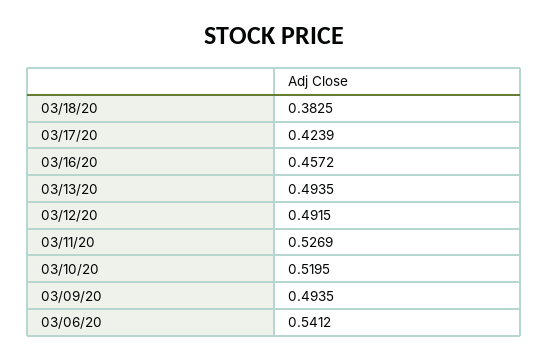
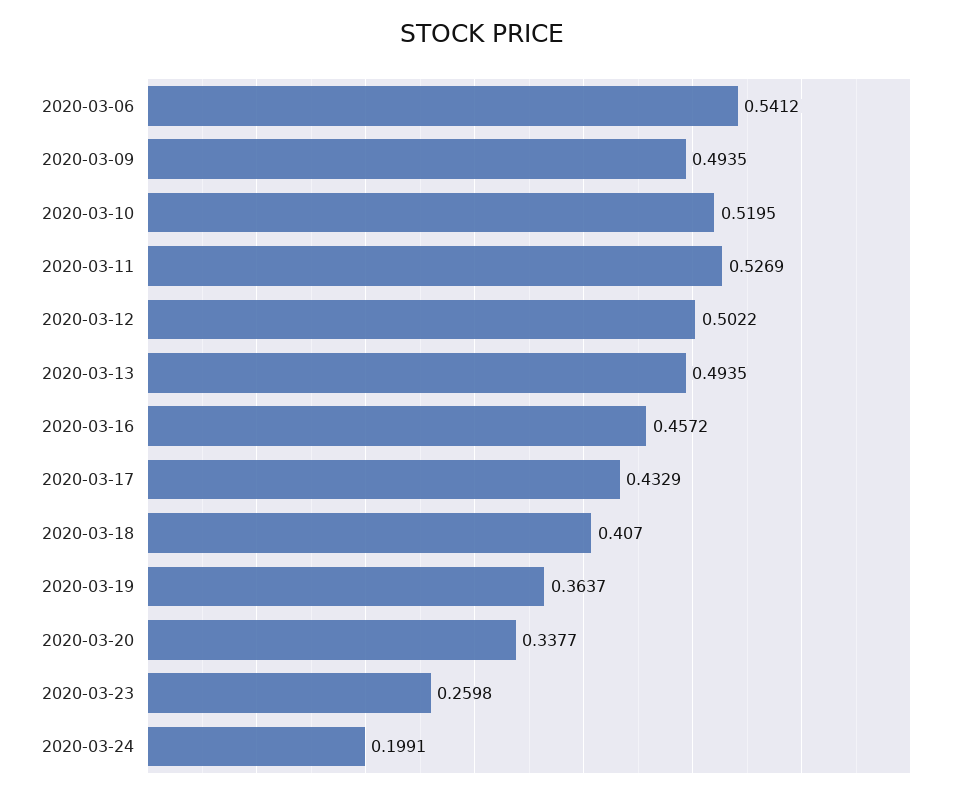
03/18/20: 0.3825 -> 0.407
03/17/20: 0.4239 -> 0.4329
03/12/20: 0.4915 -> 0.5022
2020-03-19: none -> 0.3637
2020-03-20: none -> 0.3377
2020-03-23: none -> 0.2598
2020-03-24: none -> 0.1991

